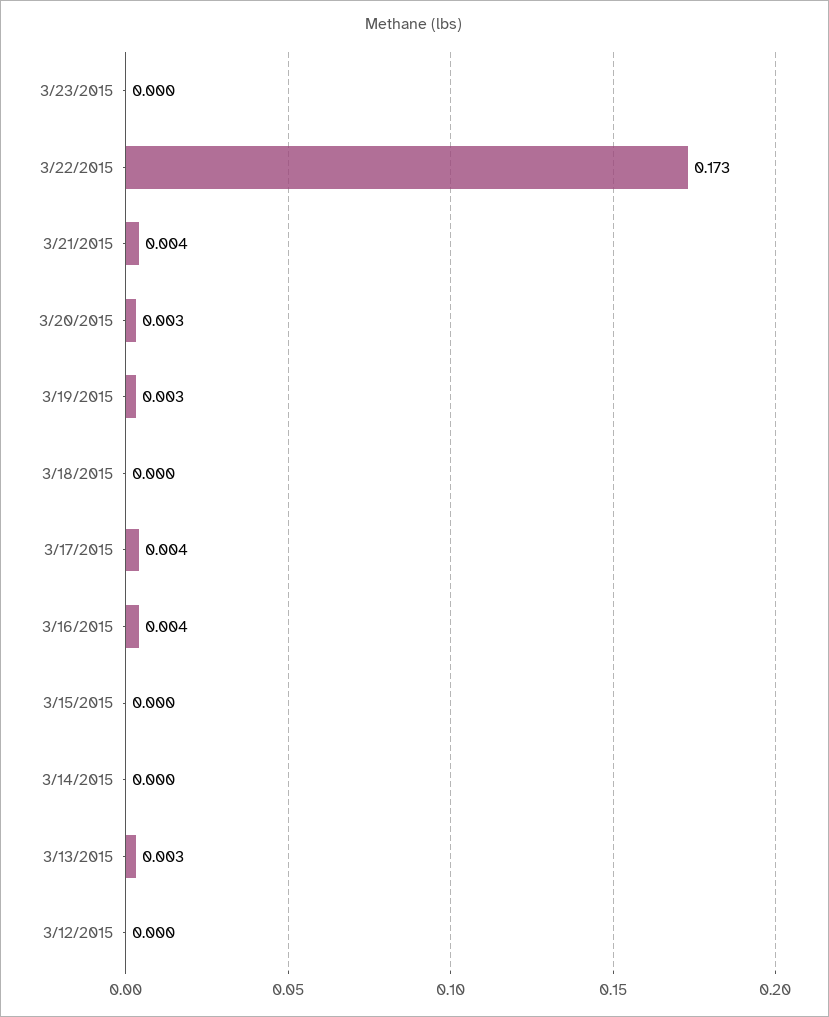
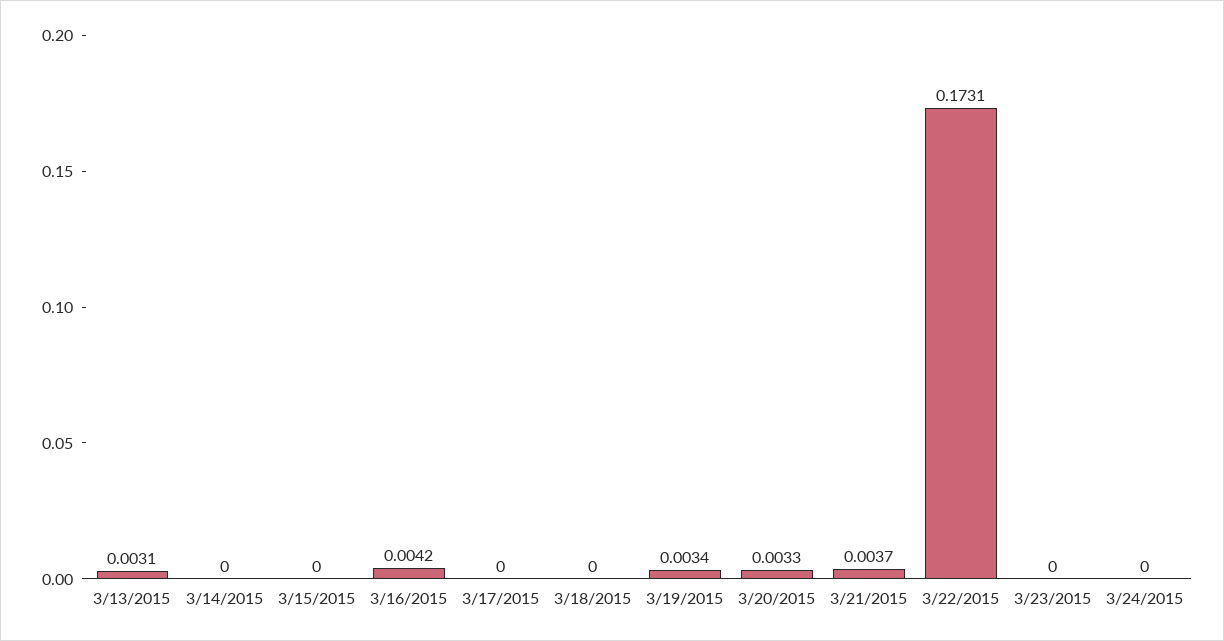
3/17/2015: 0.004 -> 0
3/12/2015: 0 -> none
3/24/2015: none -> 0

